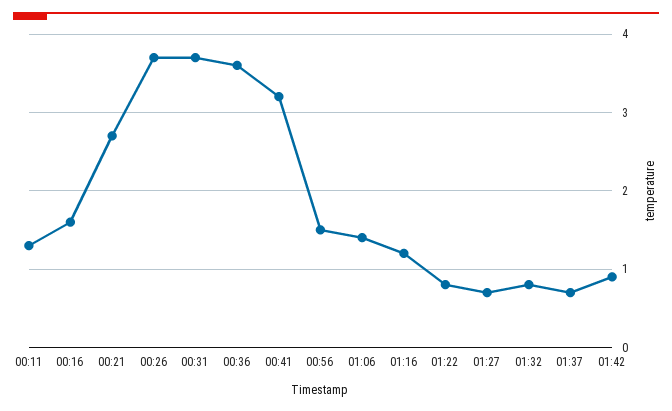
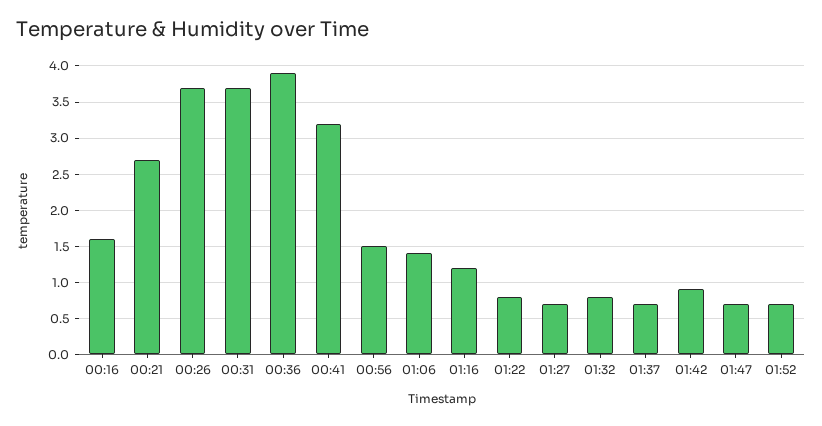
00:11: 1.3 -> none
00:36: 3.6 -> 3.9
01:47: none -> 0.7
01:52: none -> 0.7

